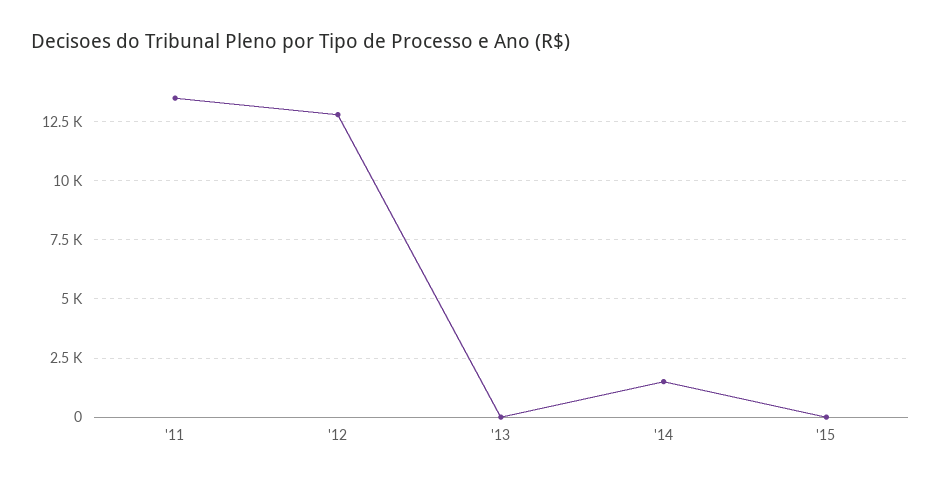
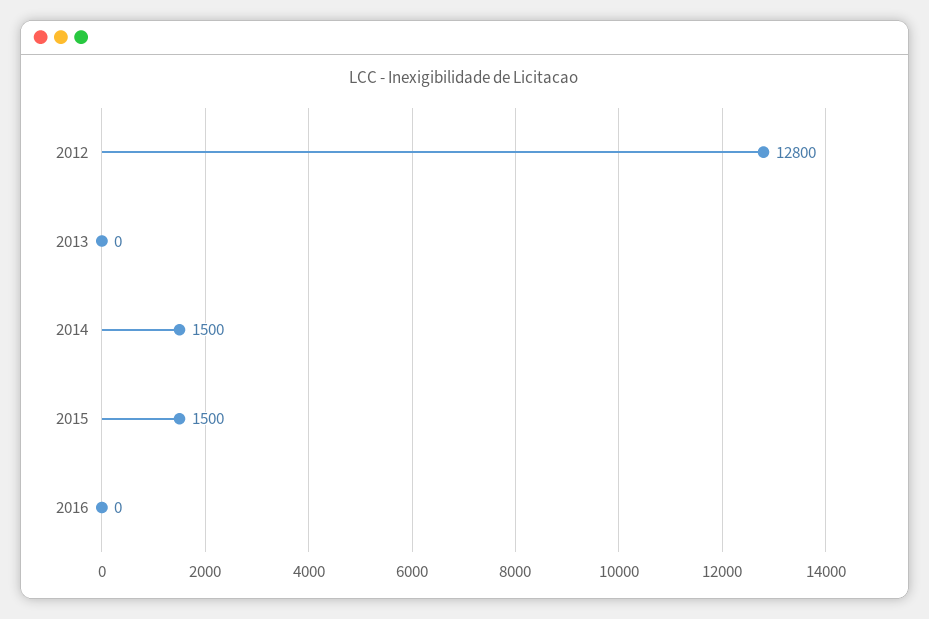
'11: 13500 -> none
'15: 0 -> 1500
2016: none -> 0

